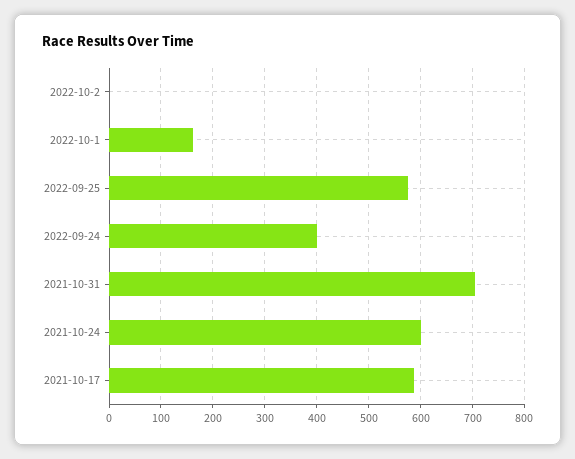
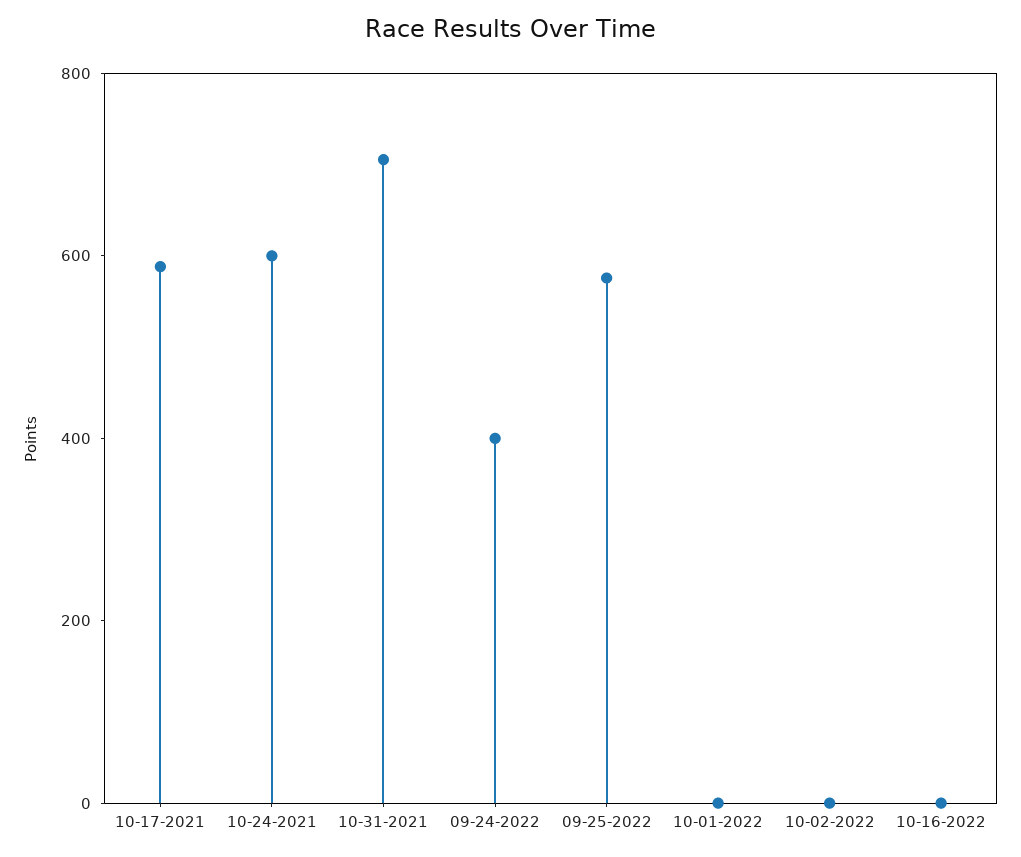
2022-10-1: 160 -> 0
10-16-2022: none -> 0

